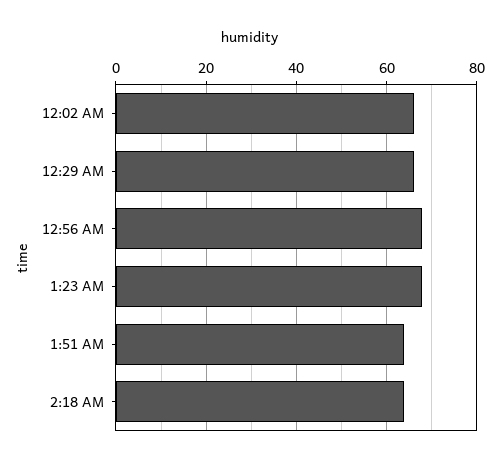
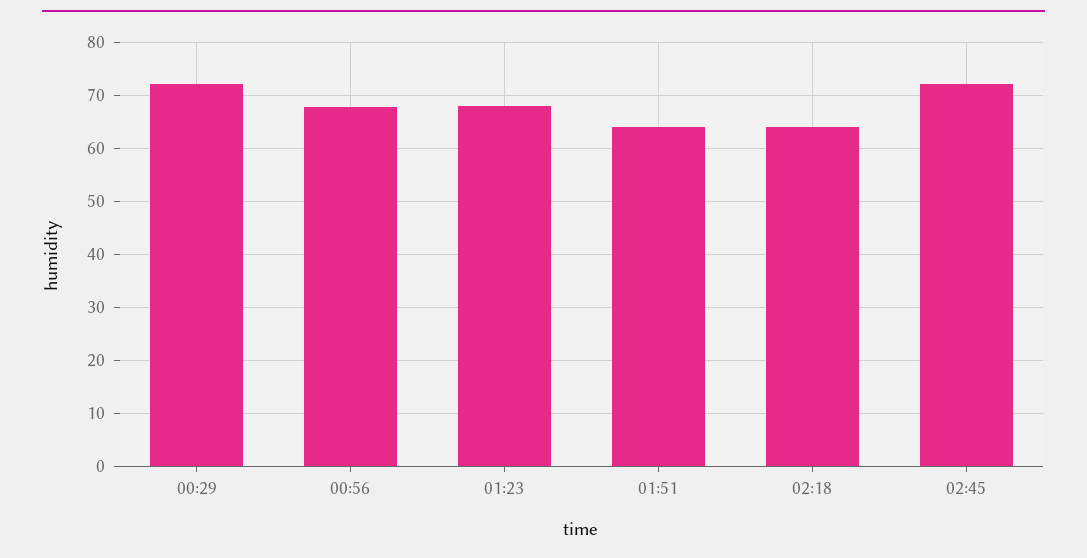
12:02 AM: 66 -> none
12:29 AM: 66 -> 72
02:45: none -> 72

